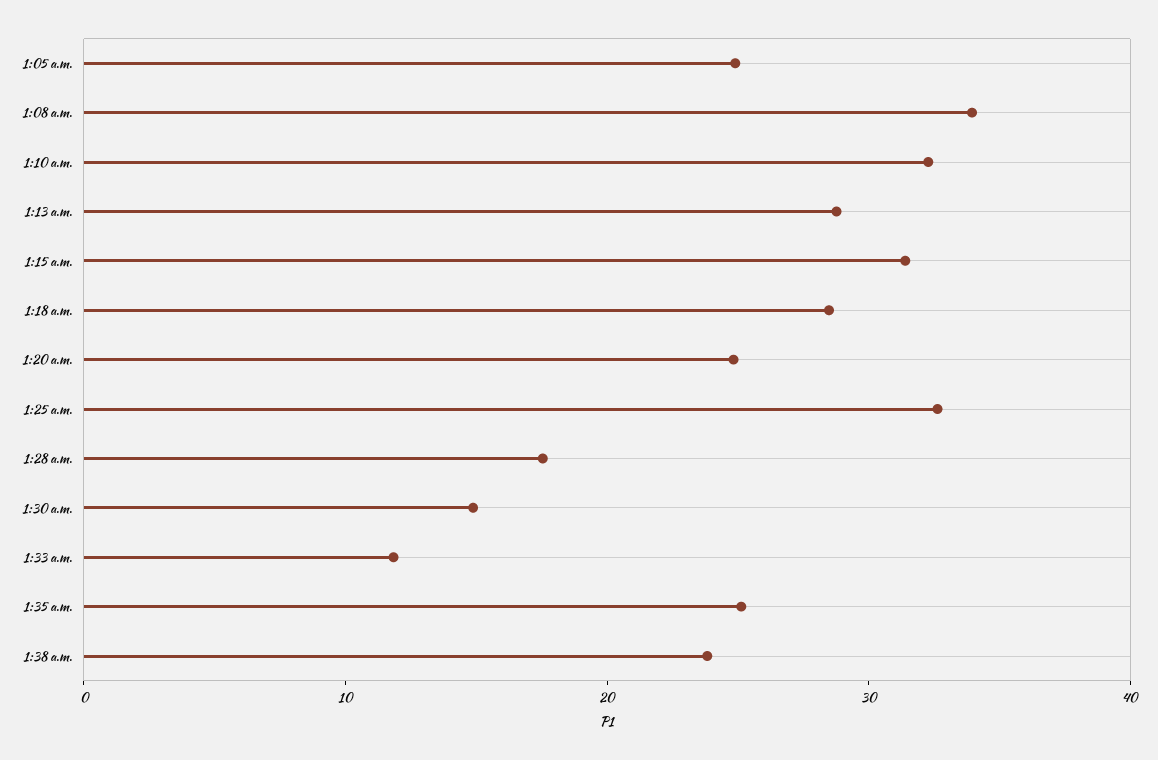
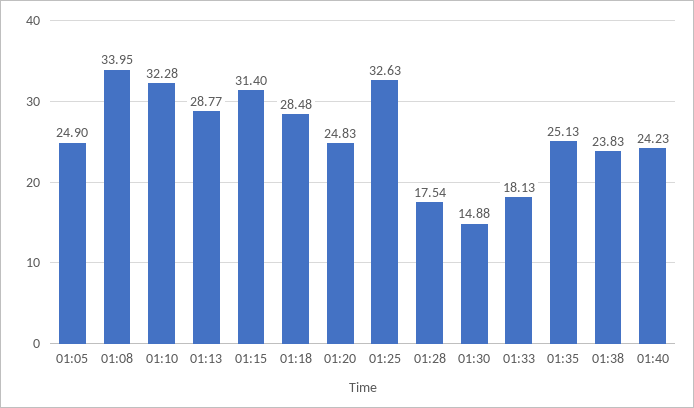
1:33 a.m.: 12 -> 18.13
01:40: none -> 24.23

